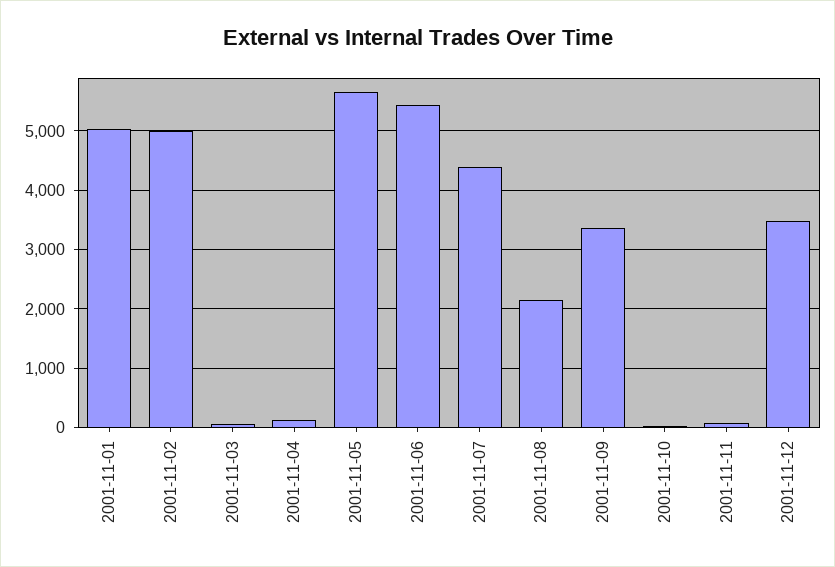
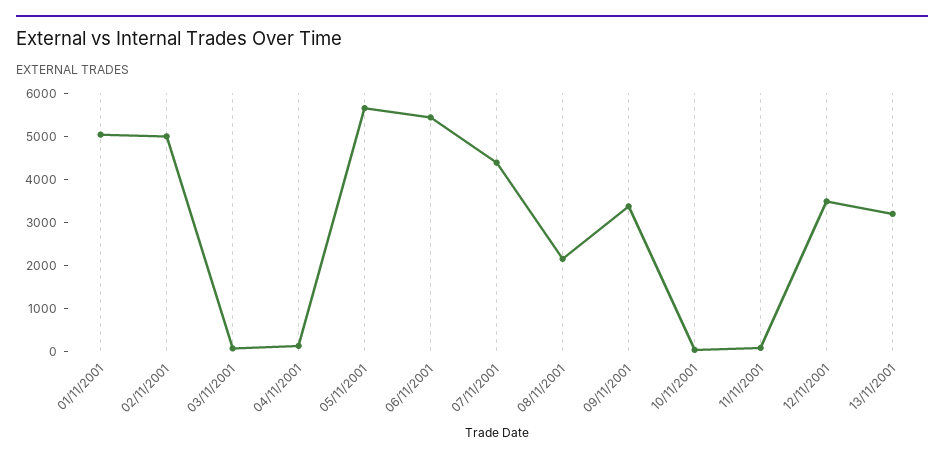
13/11/2001: none -> 3200

